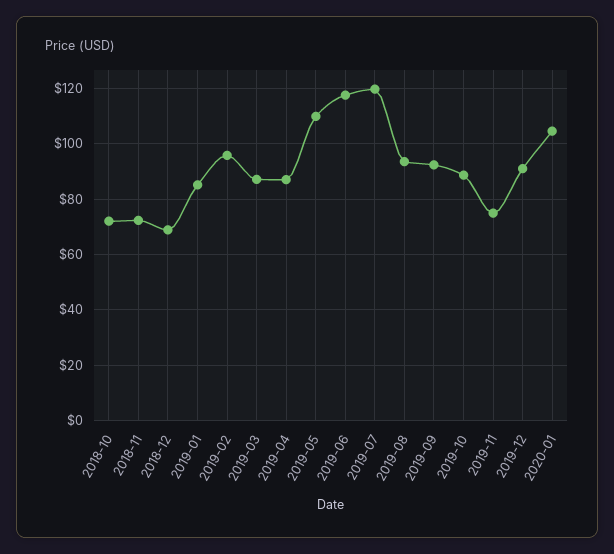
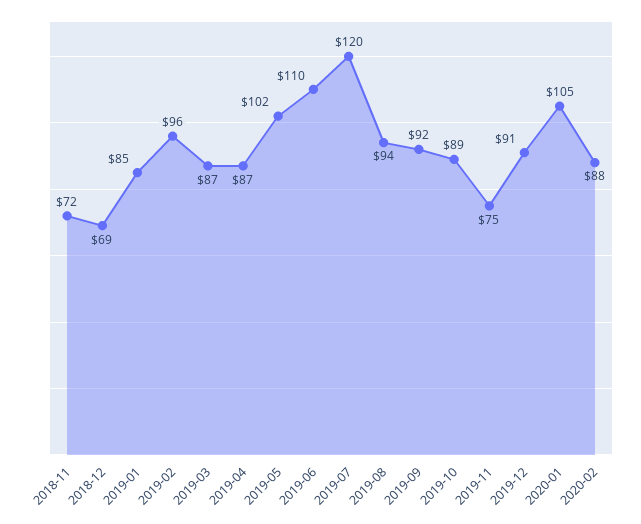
2018-10: 72.5 -> none
2019-05: 110 -> 102
2019-06: 117.5 -> 110
2020-02: none -> 88

